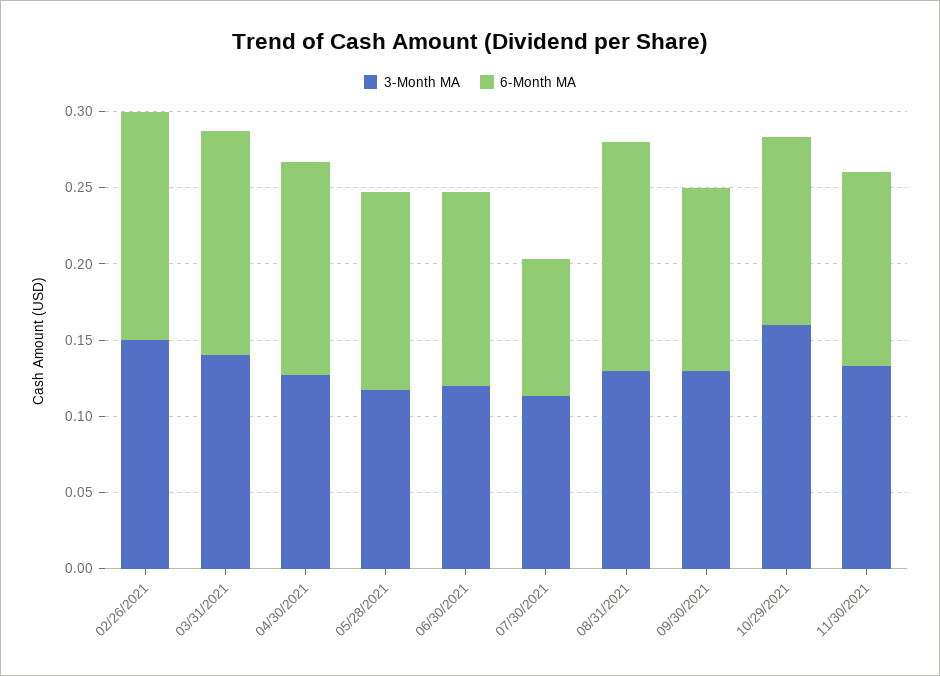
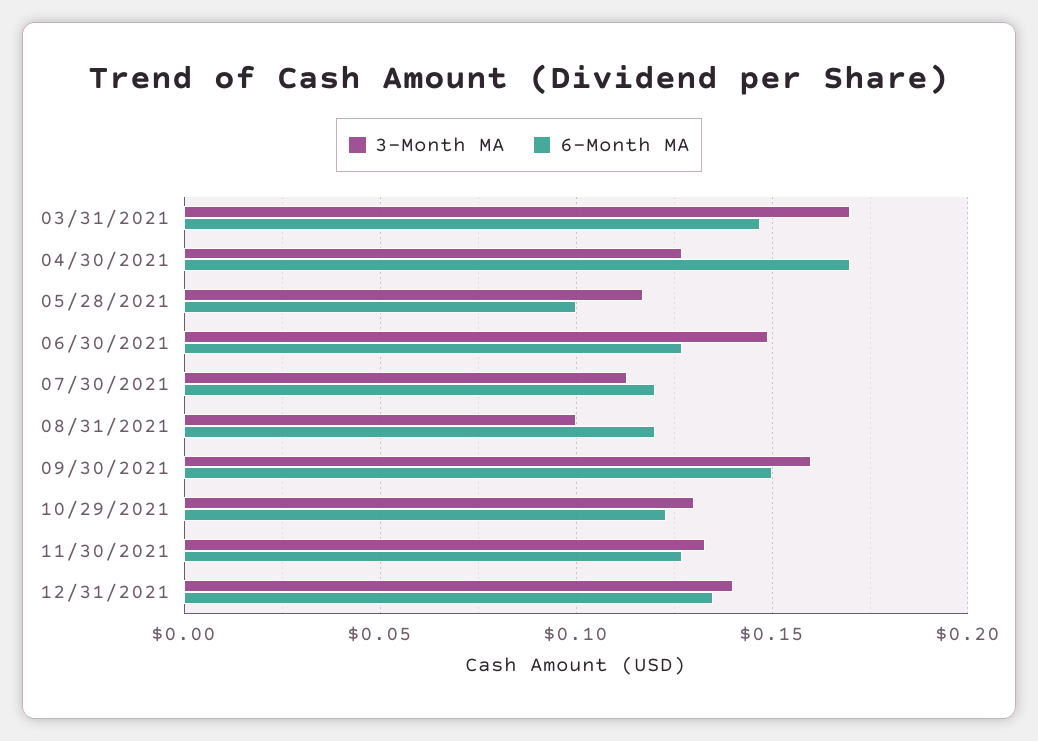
3-Month MA, 02/26/2021: 0.15 -> none
6-Month MA, 02/26/2021: 0.15 -> none
3-Month MA, 03/31/2021: 0.14 -> 0.17
6-Month MA, 04/30/2021: 0.14 -> 0.17
6-Month MA, 05/28/2021: 0.13 -> 0.1
3-Month MA, 06/30/2021: 0.12 -> 0.15
6-Month MA, 07/30/2021: 0.09 -> 0.12
3-Month MA, 08/31/2021: 0.13 -> 0.1
6-Month MA, 08/31/2021: 0.15 -> 0.12
3-Month MA, 09/30/2021: 0.13 -> 0.16
6-Month MA, 09/30/2021: 0.12 -> 0.15
3-Month MA, 10/29/2021: 0.16 -> 0.13
3-Month MA, 12/31/2021: none -> 0.14
6-Month MA, 12/31/2021: none -> 0.135

